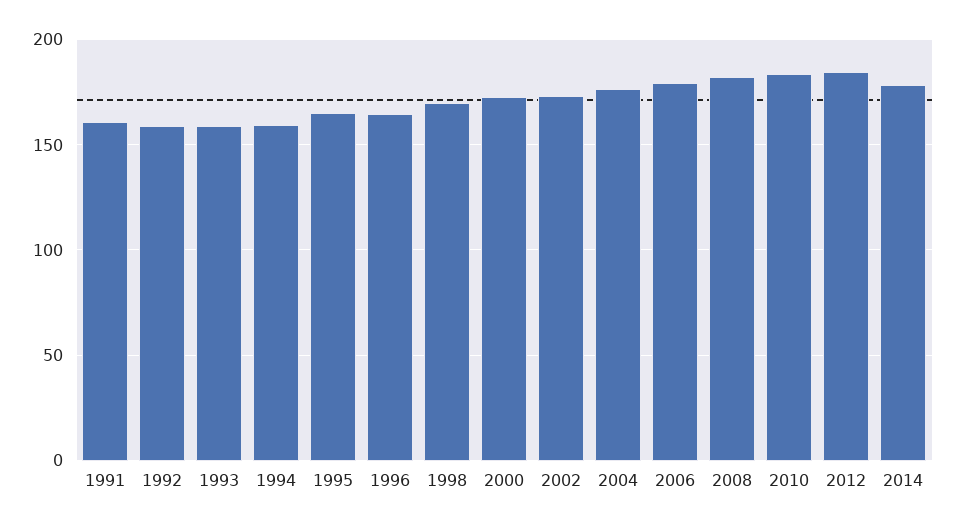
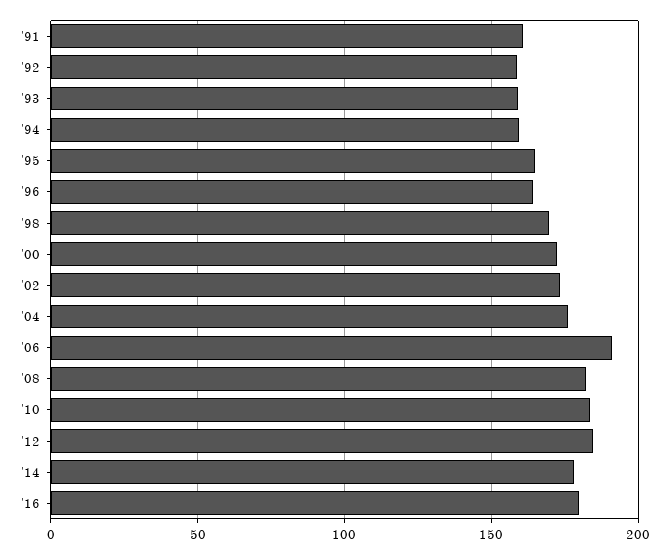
2006: 180 -> 190
'16: none -> 180

